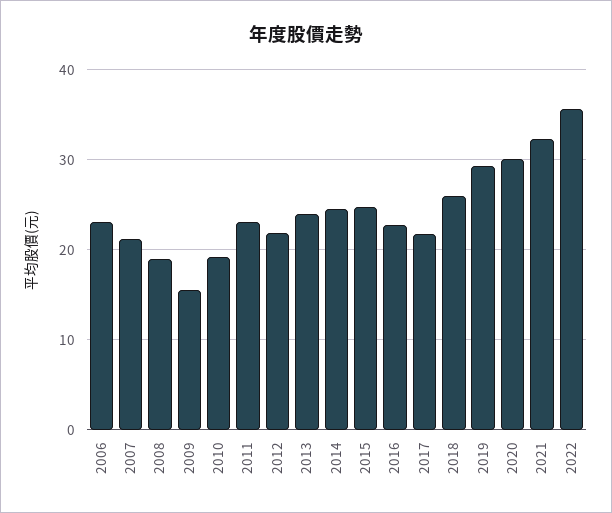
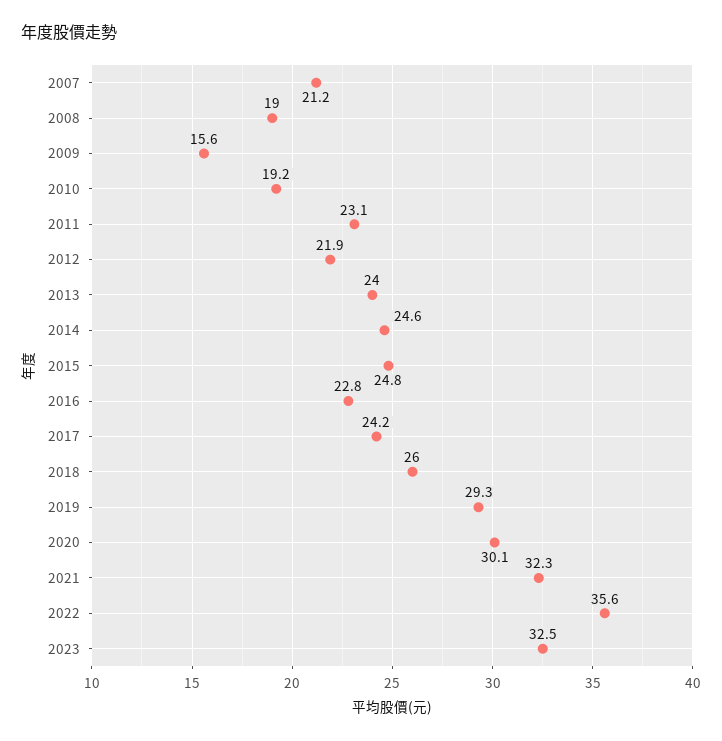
2006: 23 -> none
2017: 22 -> 24.2
2023: none -> 32.5

